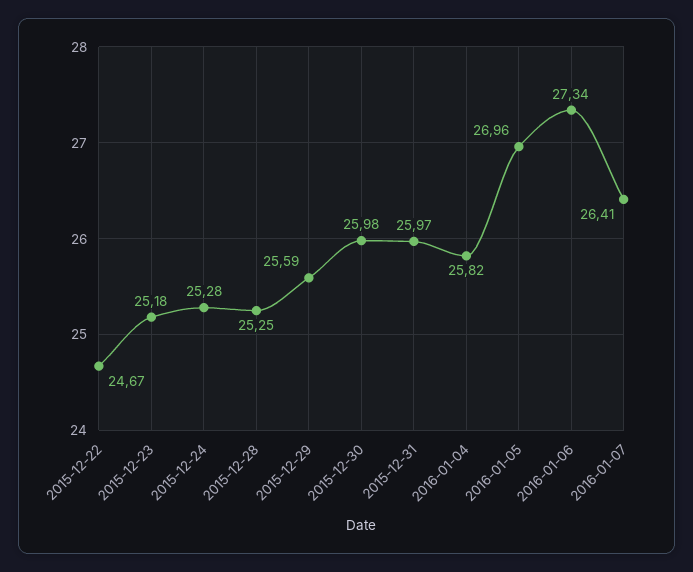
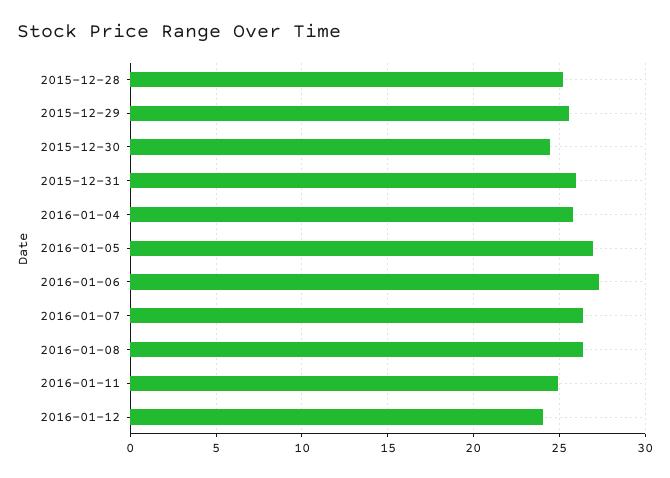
2015-12-22: 24.67 -> none
2015-12-23: 25.18 -> none
2015-12-24: 25.28 -> none
2015-12-30: 25.98 -> 24.5
2016-01-08: none -> 26.5
2016-01-11: none -> 25
2016-01-12: none -> 24

